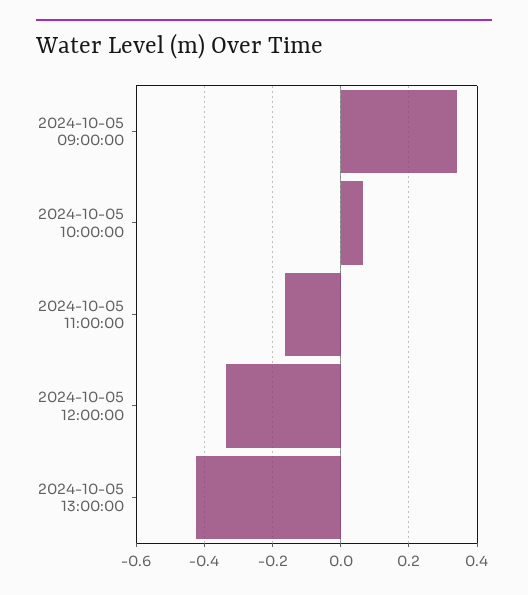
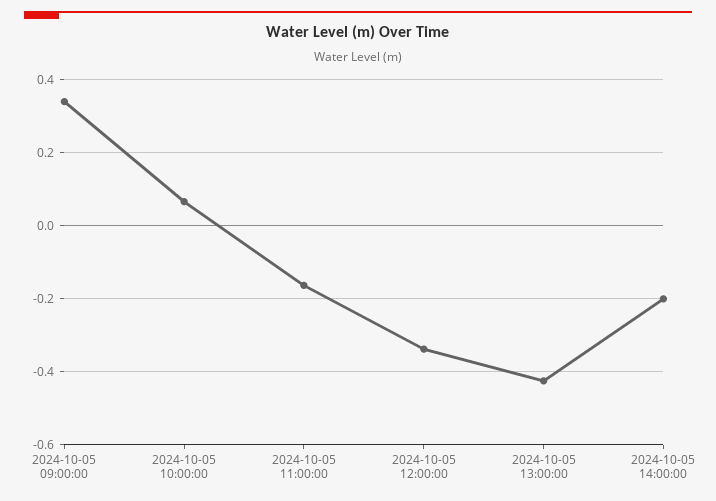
2024-10-05 14:00:00: none -> -0.2

